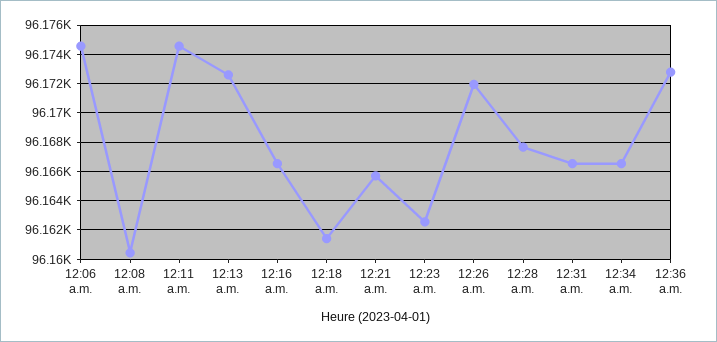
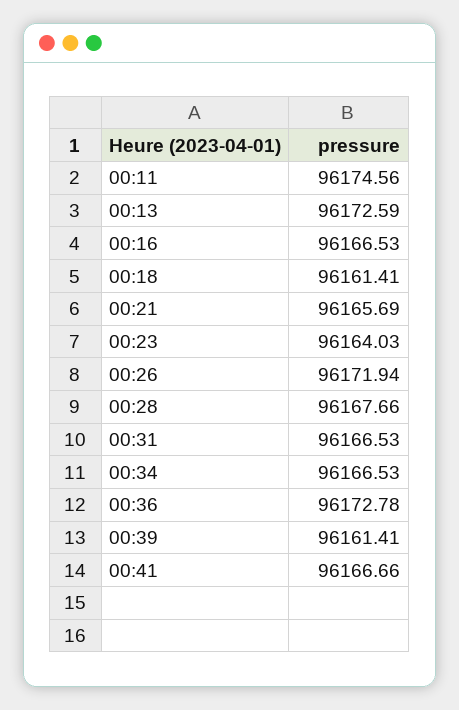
12:06 a.m.: 96174.5 -> none
12:08 a.m.: 96160.5 -> none
12:23 a.m.: 96162.5 -> 96164.03
00:39: none -> 96161.41
00:41: none -> 96166.66

